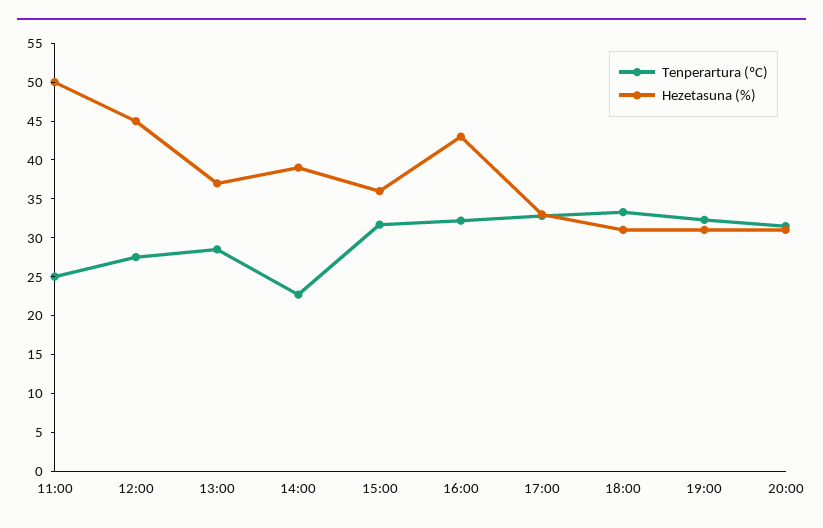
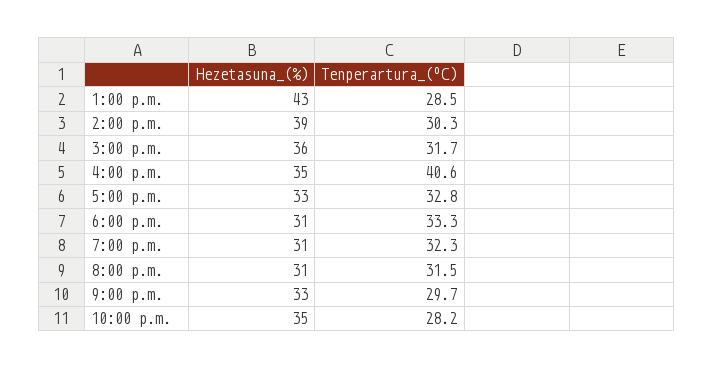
Tenperartura (ºC), 11:00: 25 -> none
Hezetasuna (%), 11:00: 50 -> none
Tenperartura (ºC), 12:00: 27.5 -> none
Hezetasuna (%), 12:00: 45 -> none
Hezetasuna (%), 13:00: 37.5 -> 43
Tenperartura (ºC), 14:00: 22.5 -> 30.3
Tenperartura (ºC), 16:00: 32.5 -> 40.6
Hezetasuna (%), 16:00: 42.5 -> 35
Hezetasuna (%), 9:00 p.m.: none -> 33
Tenperartura (ºC), 9:00 p.m.: none -> 29.7
Hezetasuna (%), 10:00 p.m.: none -> 35
Tenperartura (ºC), 10:00 p.m.: none -> 28.2

